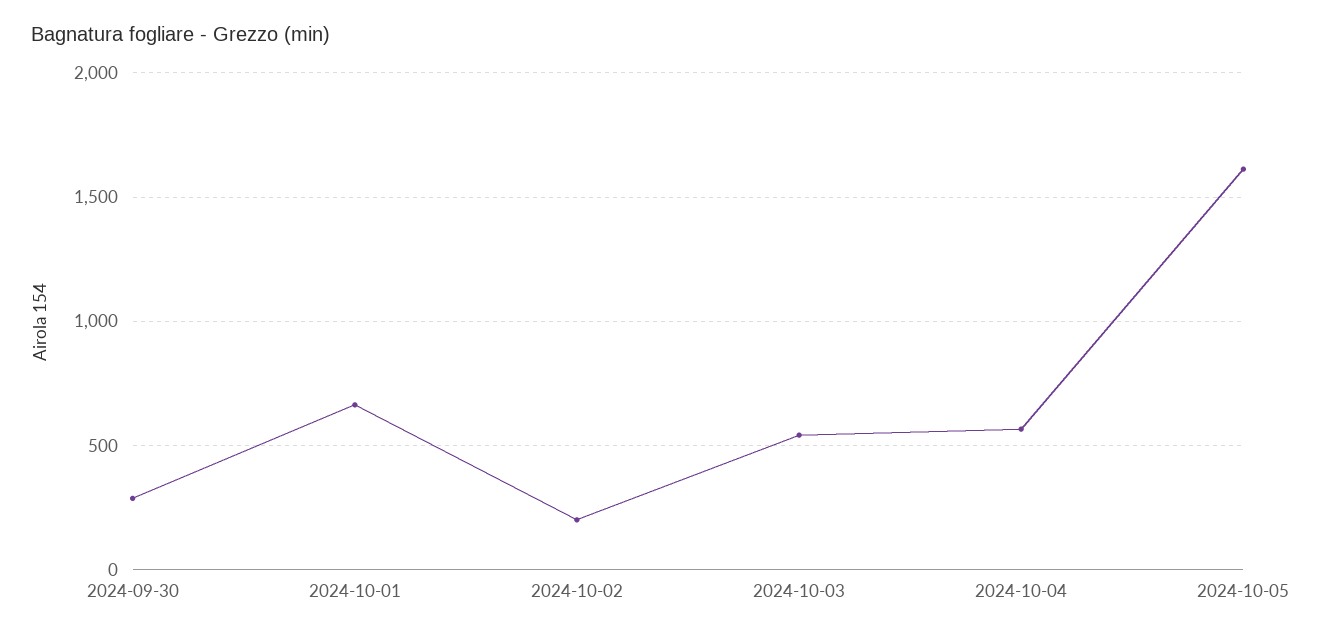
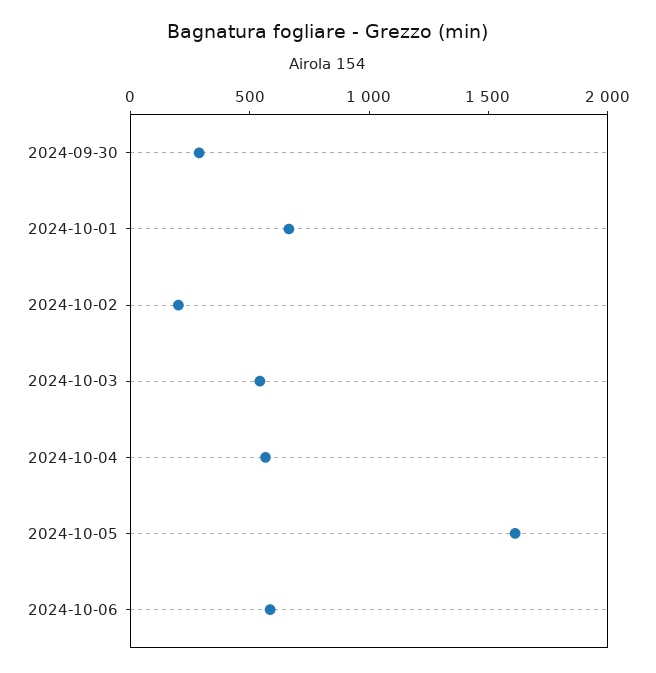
2024-10-06: none -> 600

